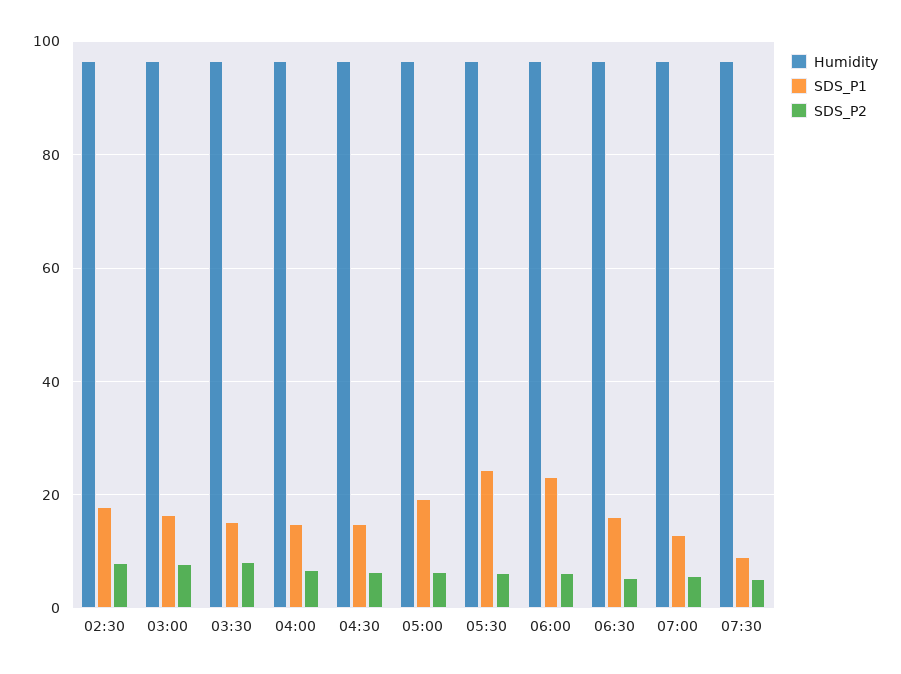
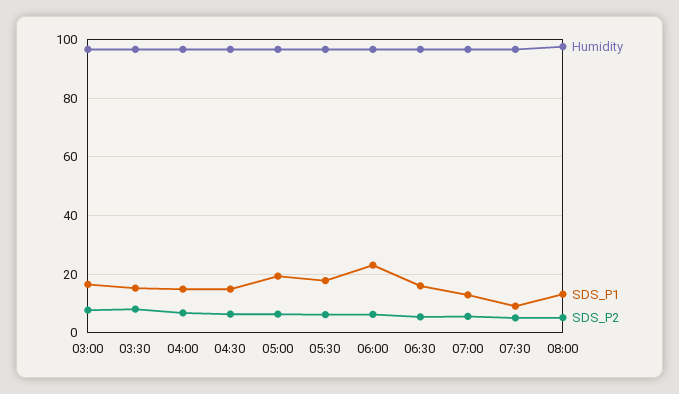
Humidity, 02:30: 96 -> none
SDS_P1, 02:30: 18 -> none
SDS_P2, 02:30: 8 -> none
SDS_P1, 05:30: 24 -> 17.5
Humidity, 08:00: none -> 97.5
SDS_P1, 08:00: none -> 12.5
SDS_P2, 08:00: none -> 5

